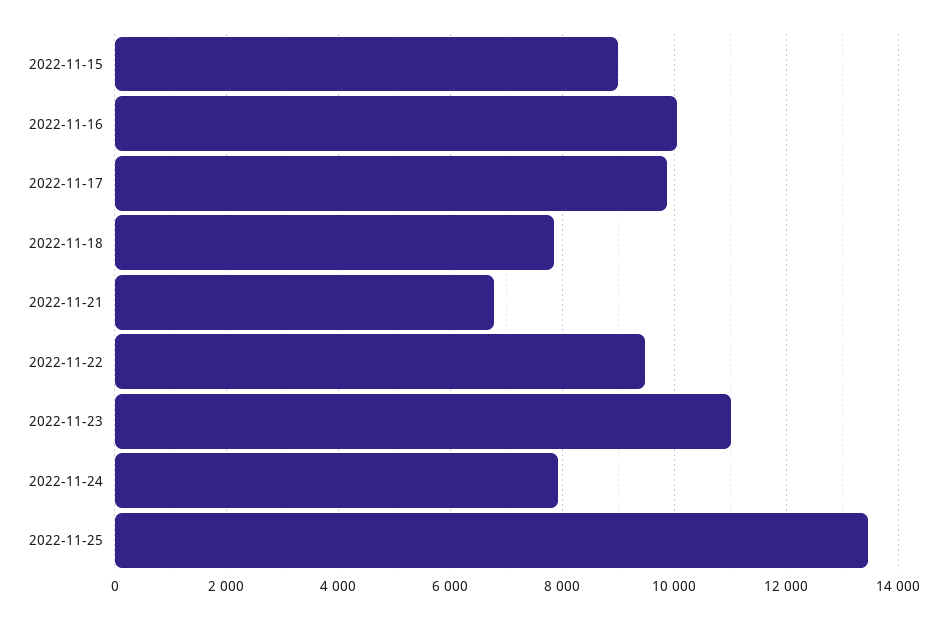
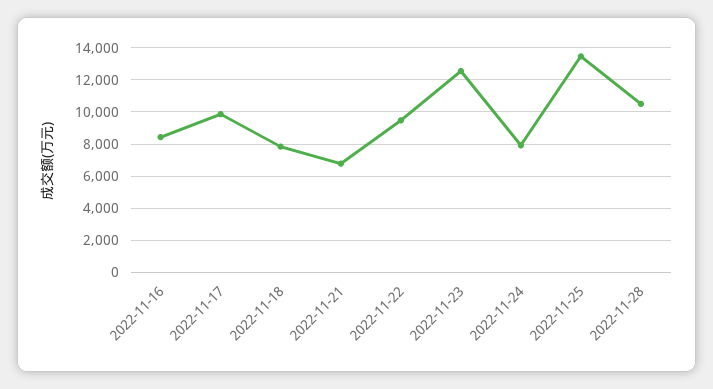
2022-11-15: 9000 -> none
2022-11-16: 10000 -> 8500
2022-11-23: 11000 -> 12500
2022-11-28: none -> 10500

